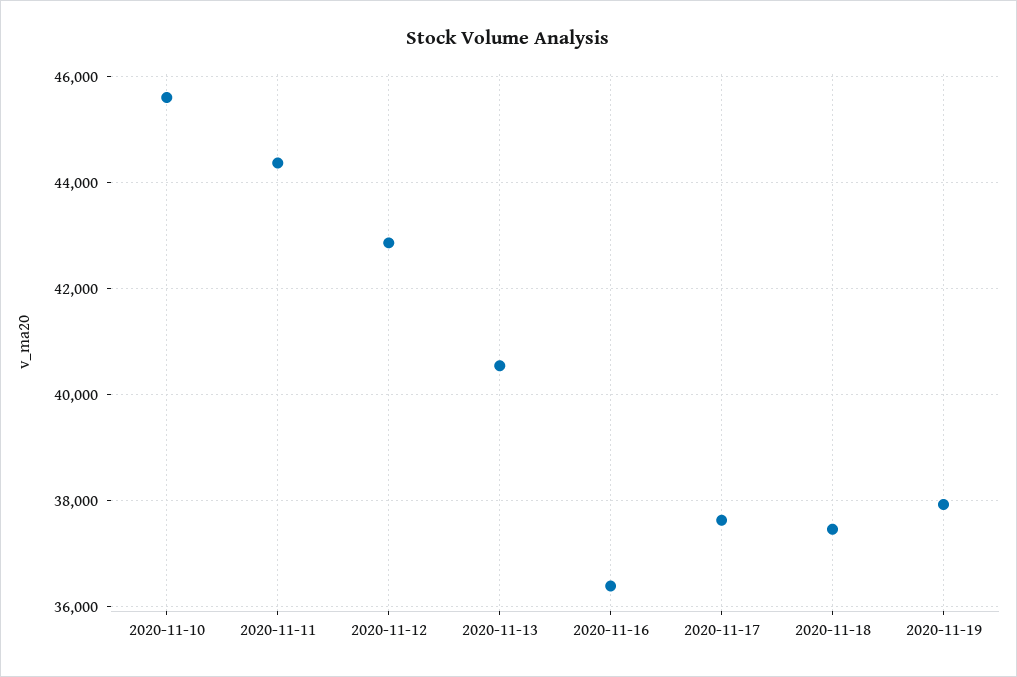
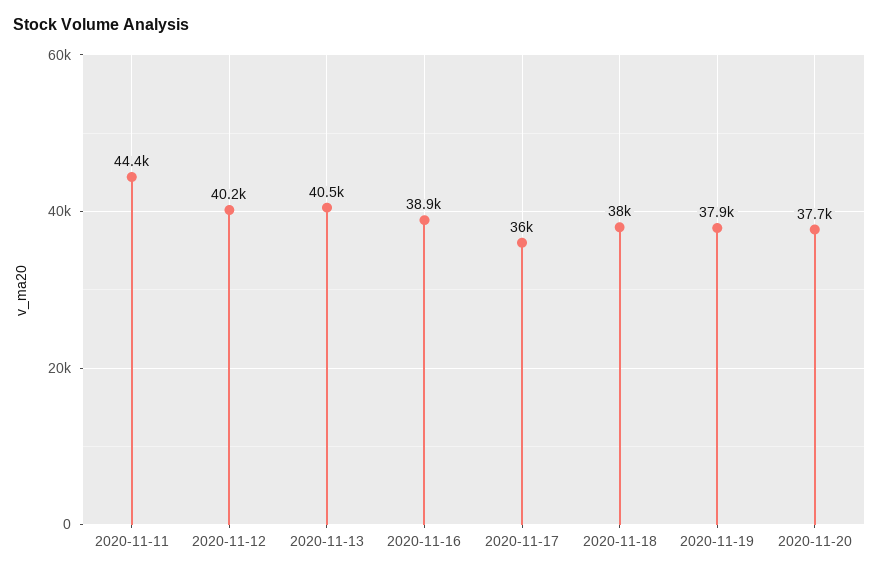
2020-11-10: 45600 -> none
2020-11-12: 42800 -> 40200
2020-11-16: 36400 -> 38900
2020-11-17: 37600 -> 36000
2020-11-18: 37400 -> 38000
2020-11-20: none -> 37700

